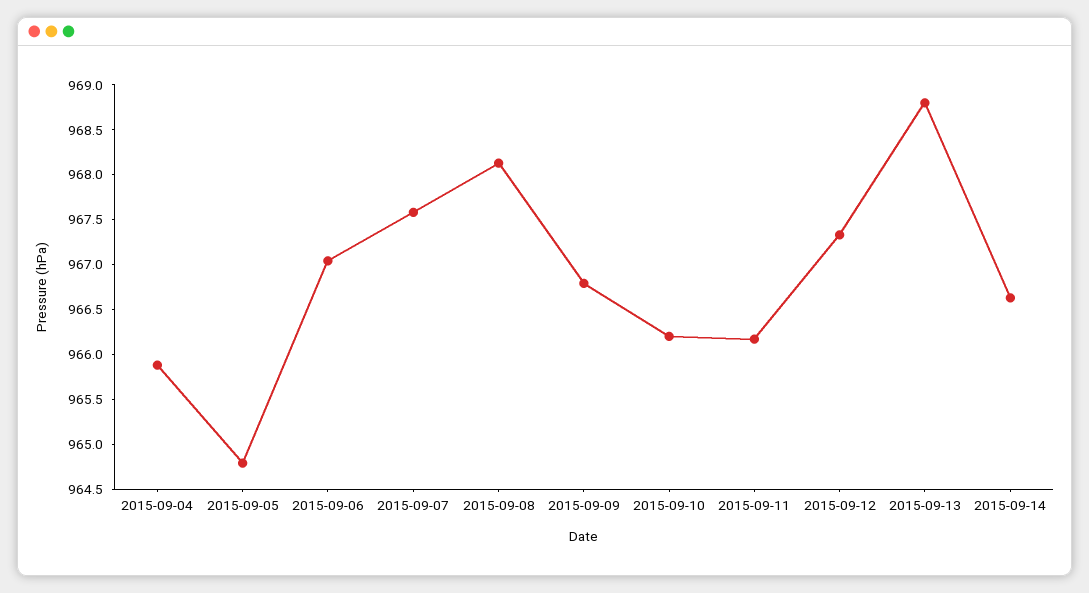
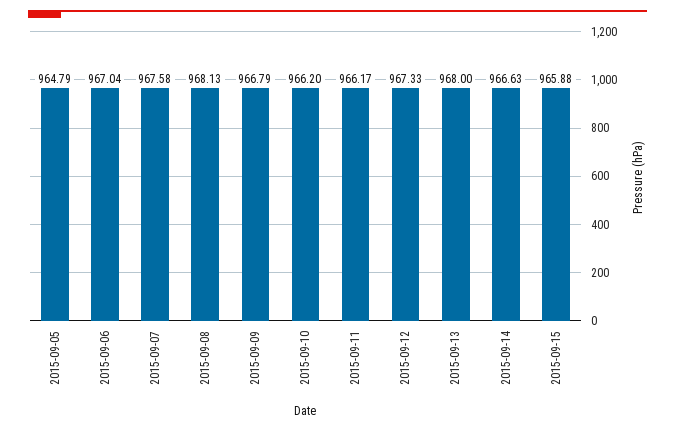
2015-09-04: 965.9 -> none
2015-09-13: 968.8 -> 968
2015-09-15: none -> 965.88

